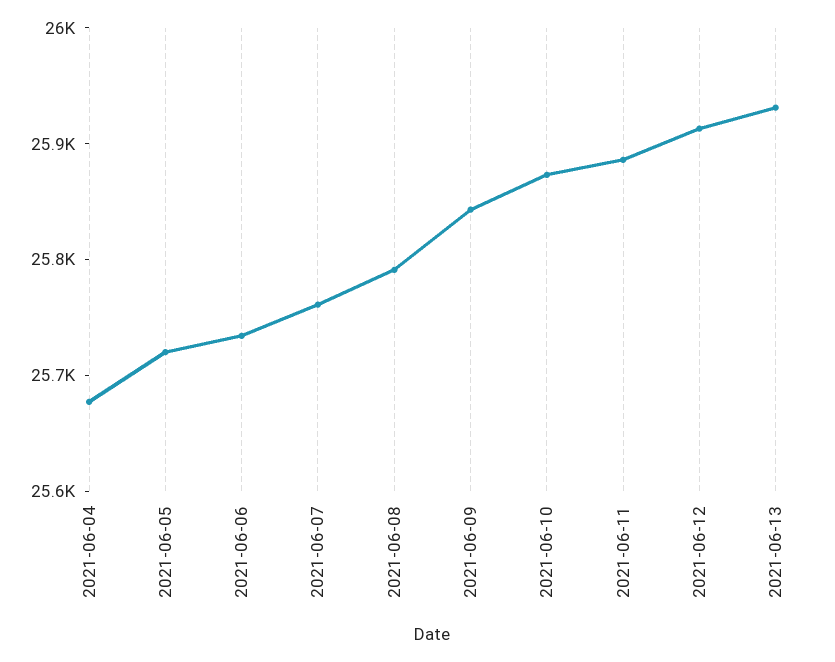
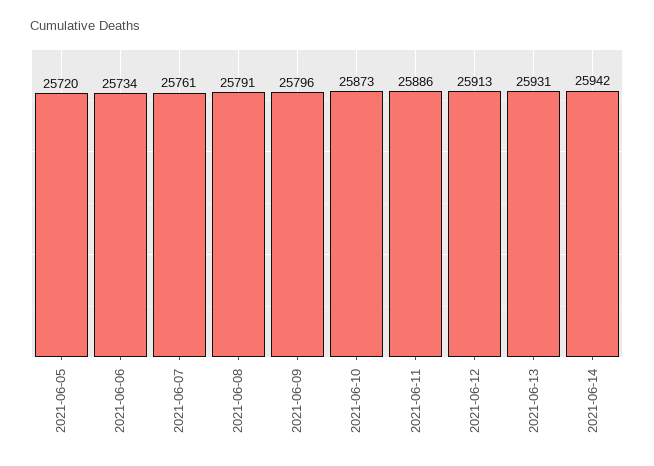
2021-06-04: 25680 -> none
2021-06-09: 25840 -> 25796
2021-06-14: none -> 25942

